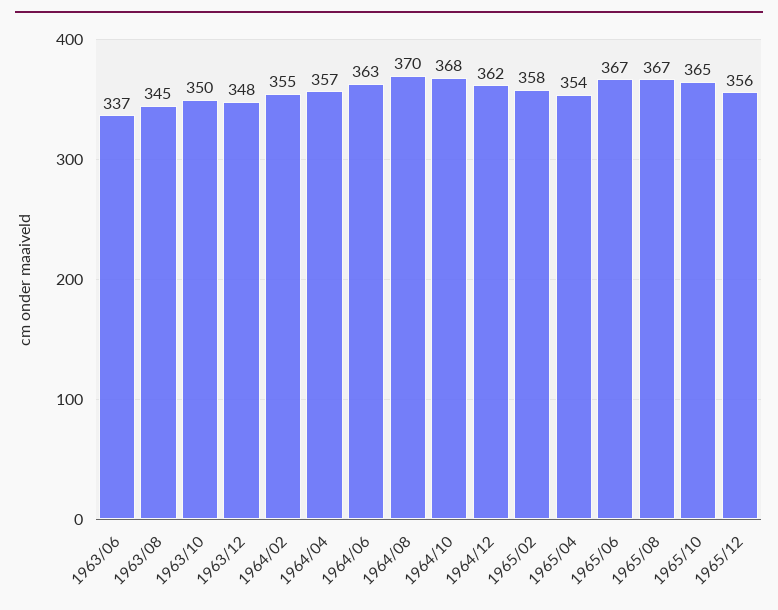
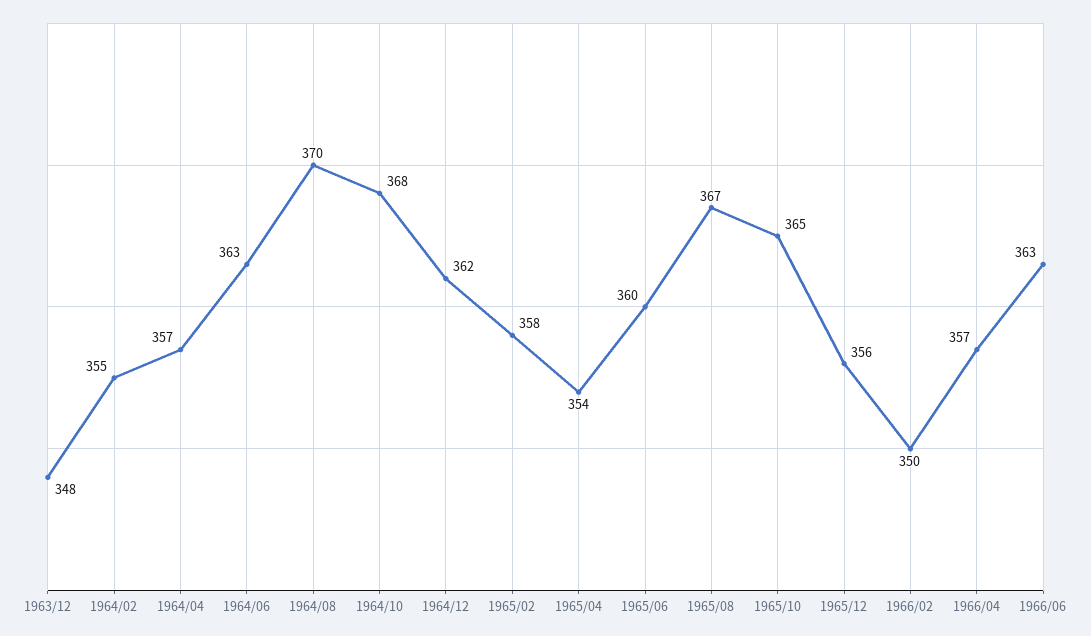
1963/06: 337 -> none
1963/08: 345 -> none
1963/10: 350 -> none
1965/06: 367 -> 360
1966/02: none -> 350
1966/04: none -> 357
1966/06: none -> 363

